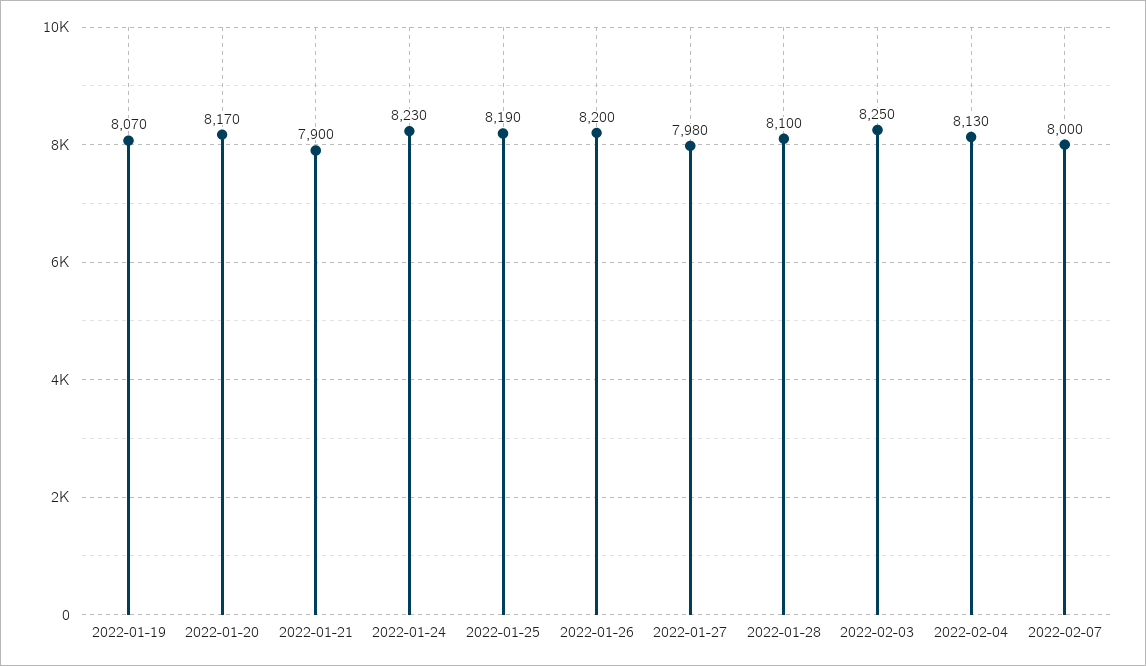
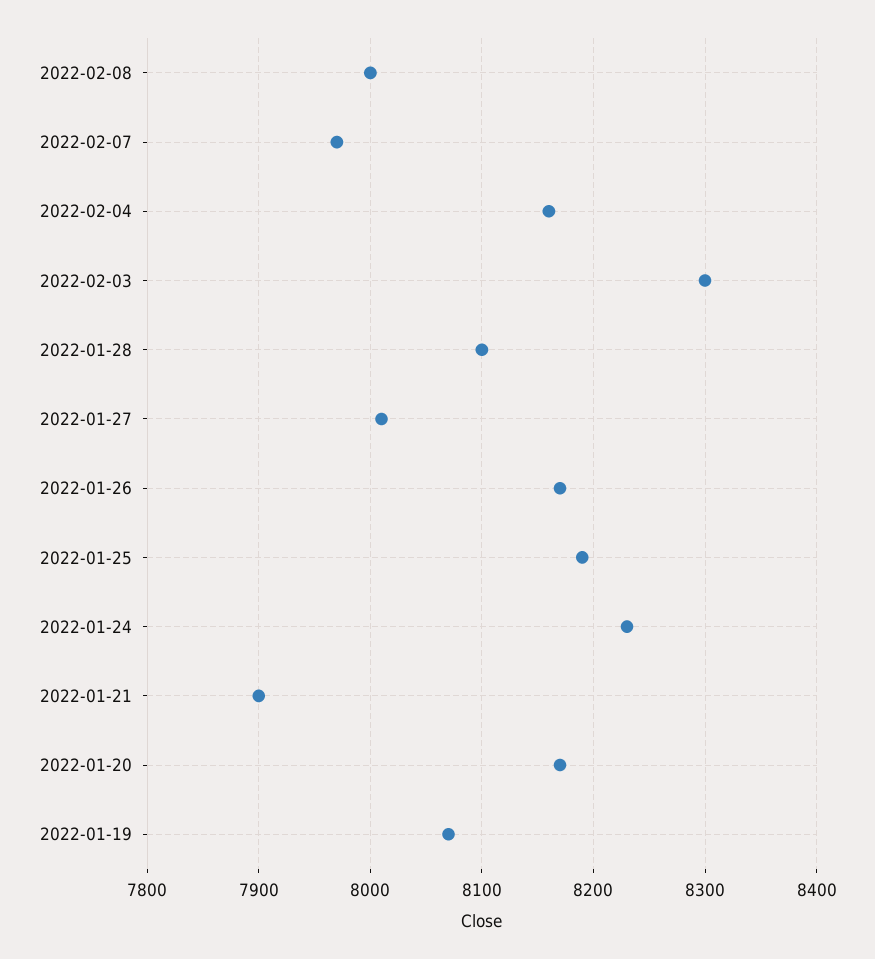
2022-01-26: 8200 -> 8170
2022-01-27: 7980 -> 8010
2022-02-03: 8250 -> 8300
2022-02-04: 8130 -> 8160
2022-02-07: 8000 -> 7970
2022-02-08: none -> 8000

